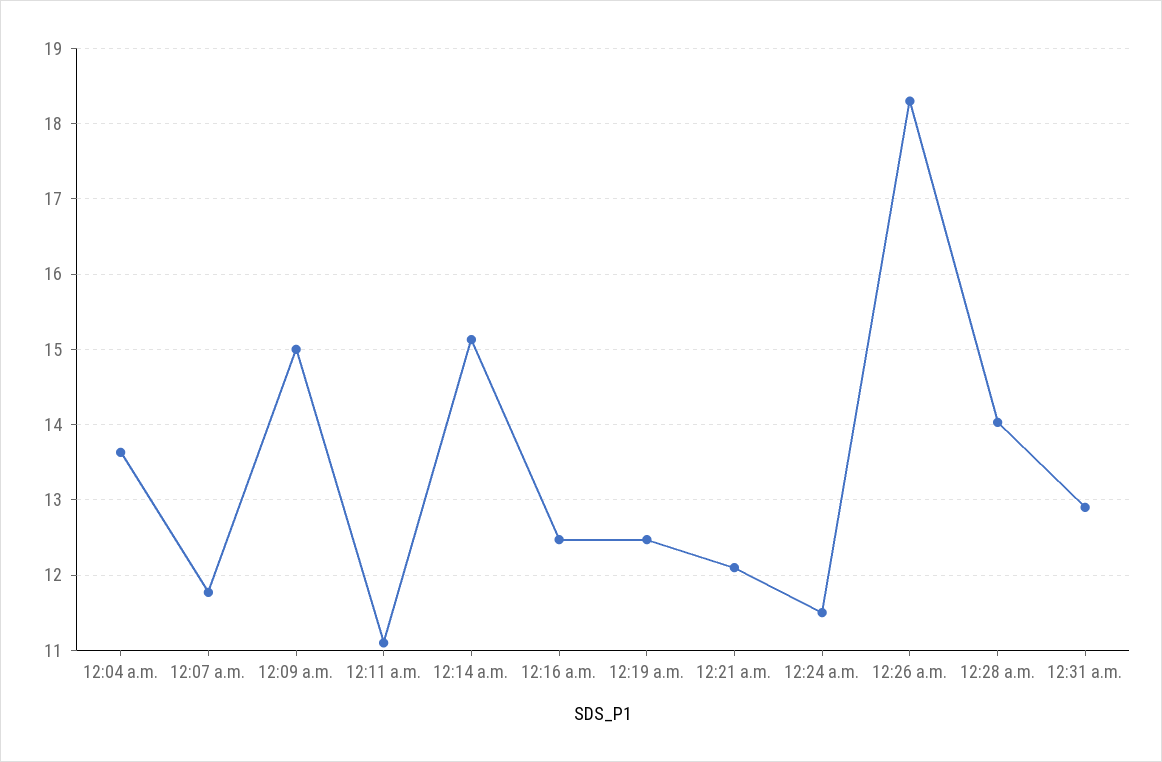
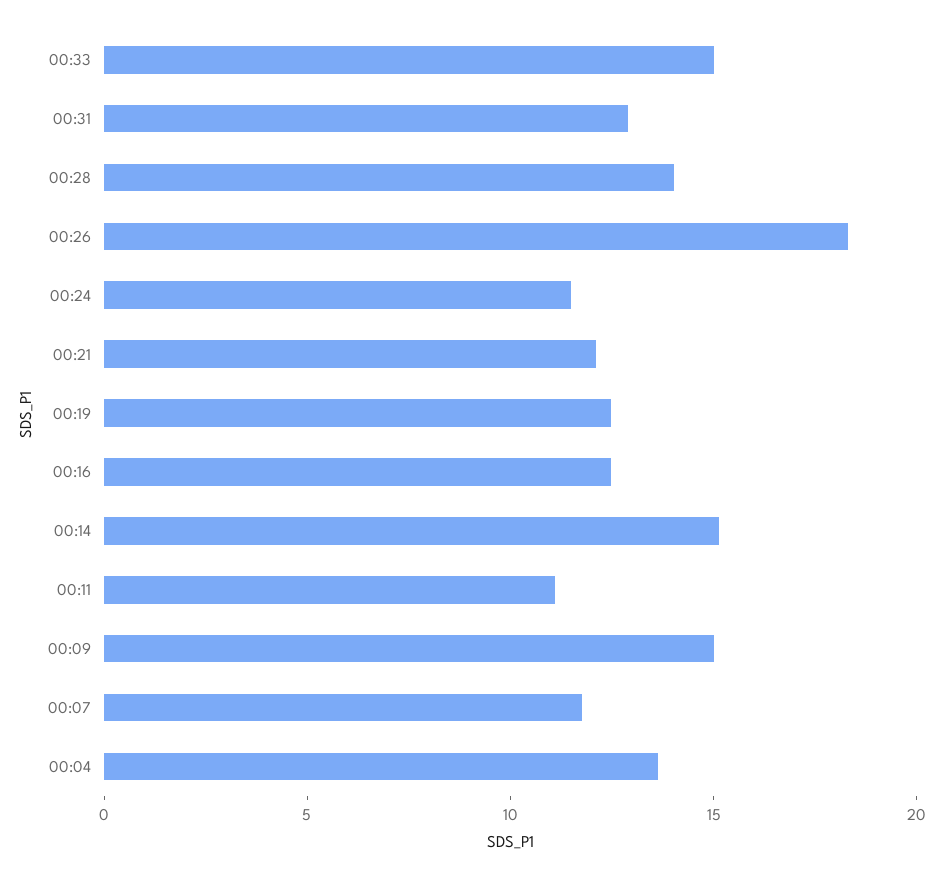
00:33: none -> 15

